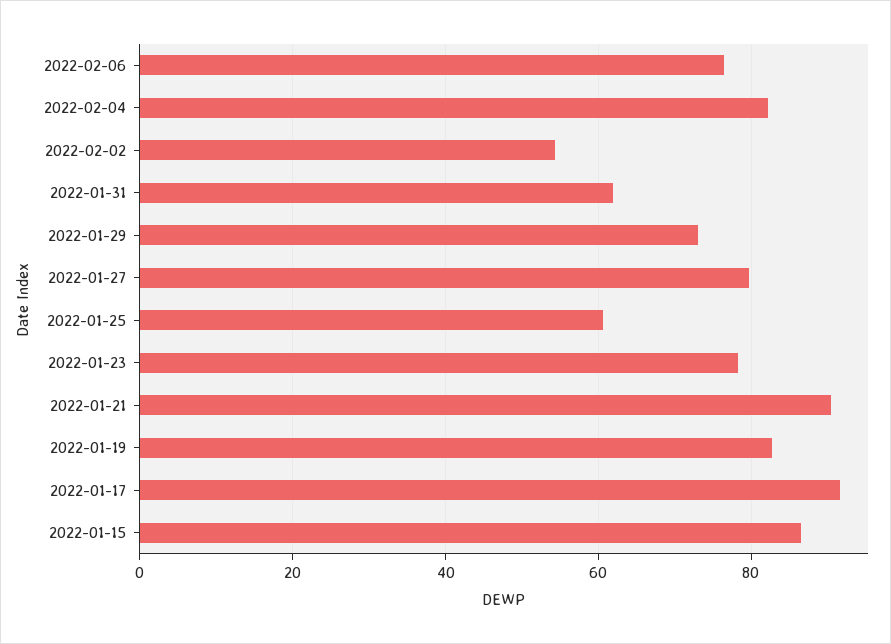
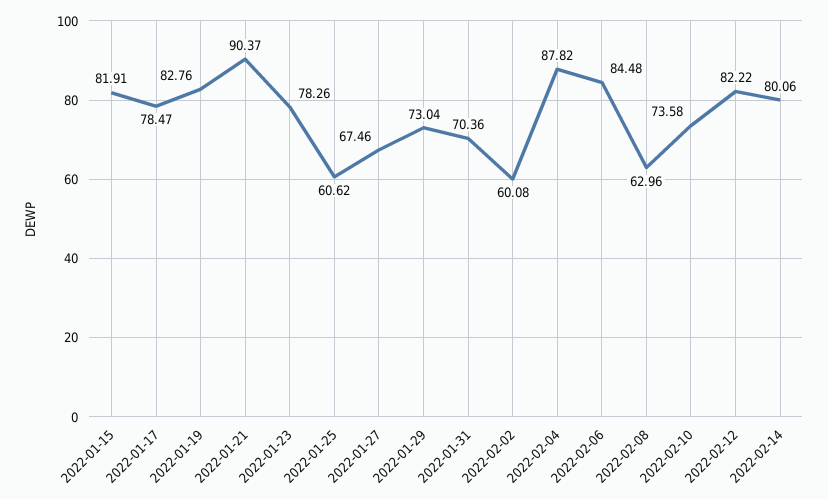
2022-02-06: 76 -> 84.48
2022-02-04: 82 -> 87.82
2022-02-02: 54 -> 60.08
2022-01-31: 62 -> 70.36
2022-01-27: 80 -> 67.46
2022-01-17: 92 -> 78.47
2022-01-15: 86 -> 81.91
2022-02-08: none -> 62.96
2022-02-10: none -> 73.58
2022-02-12: none -> 82.22
2022-02-14: none -> 80.06

